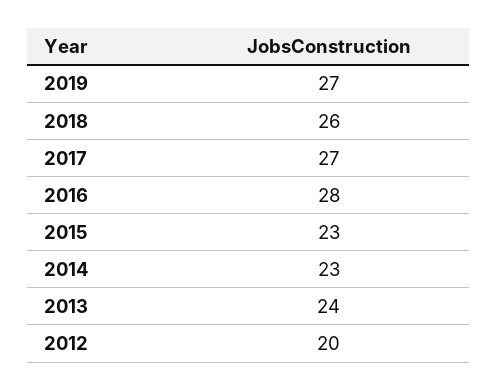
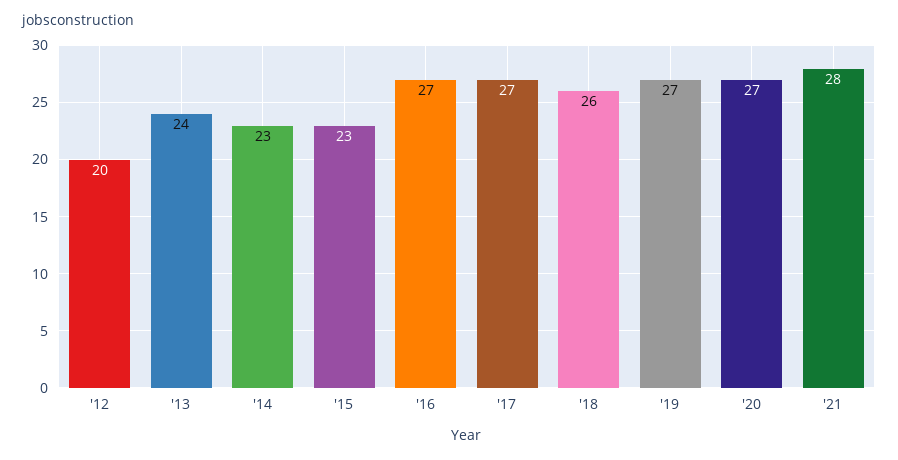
2016: 28 -> 27
'20: none -> 27
'21: none -> 28

